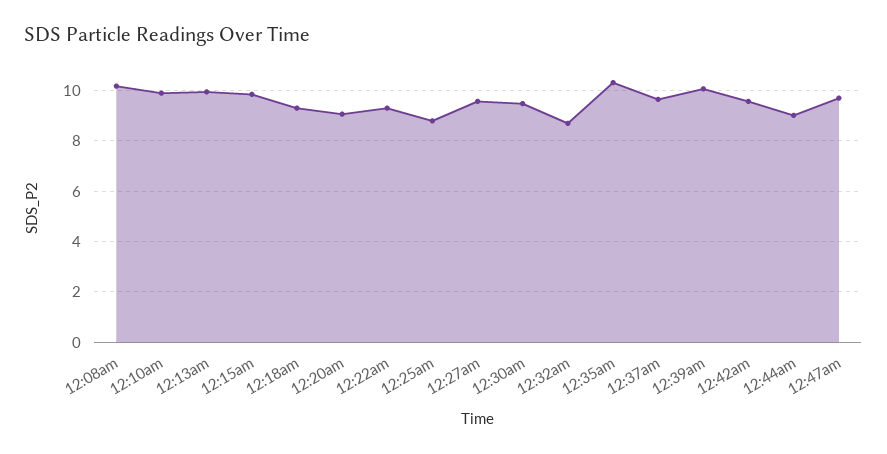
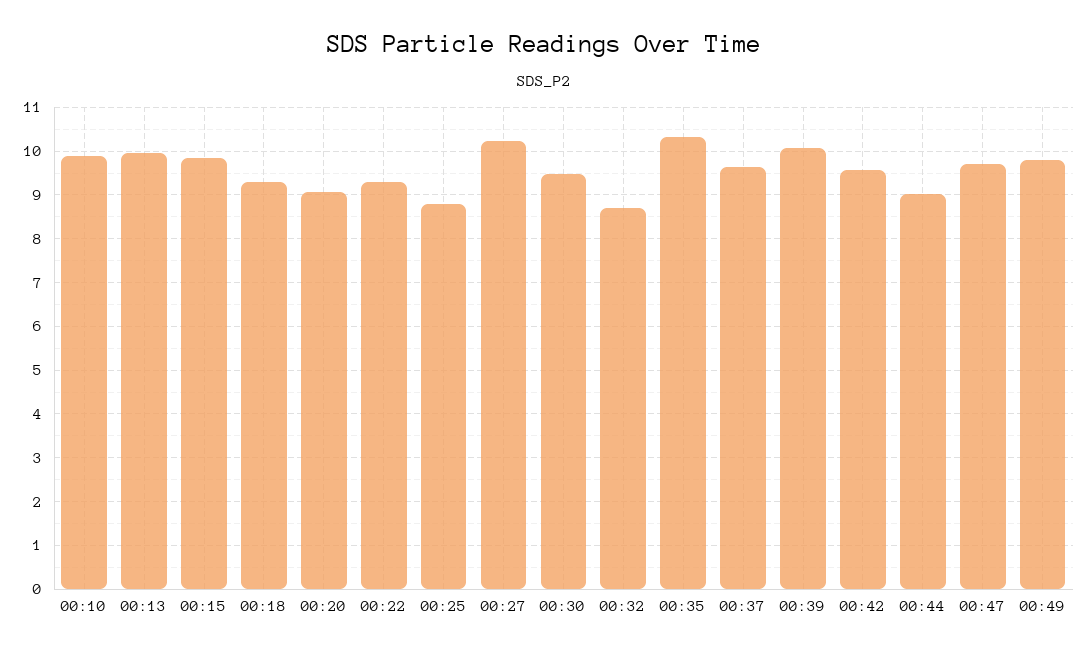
12:08am: 10.25 -> none
12:27am: 9.5 -> 10.2
00:49: none -> 9.8

